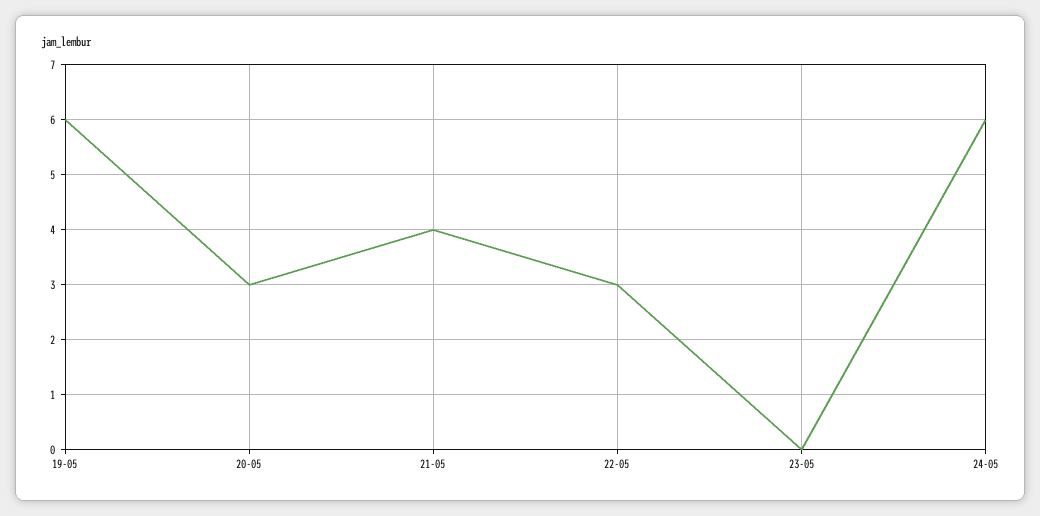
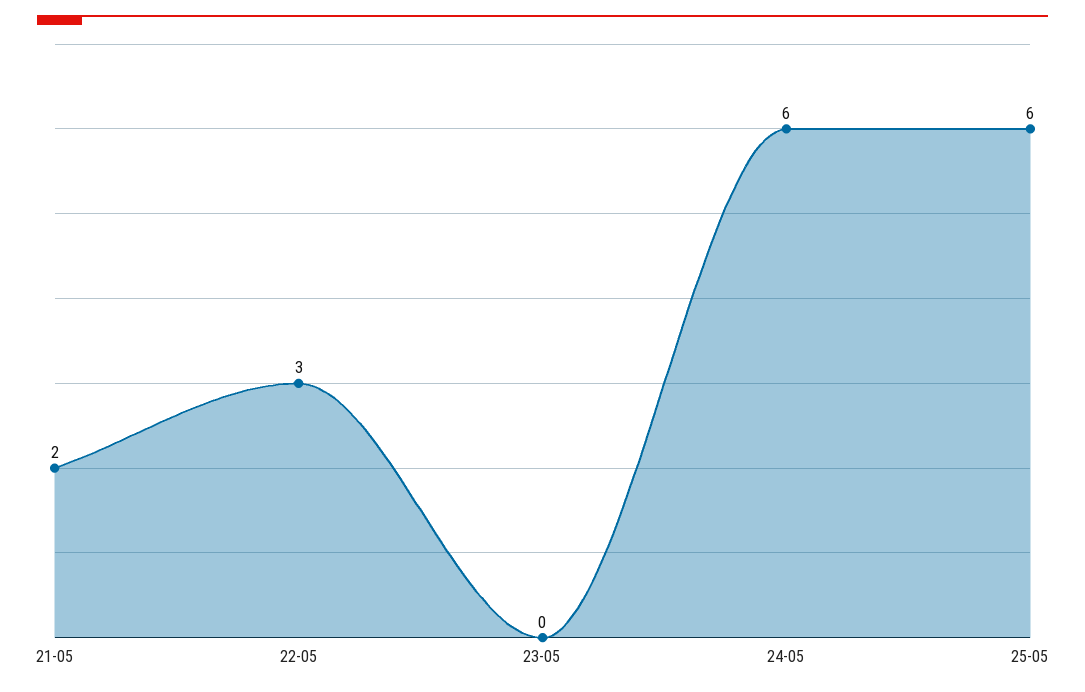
19-05: 6 -> none
20-05: 3 -> none
21-05: 4 -> 2
25-05: none -> 6

